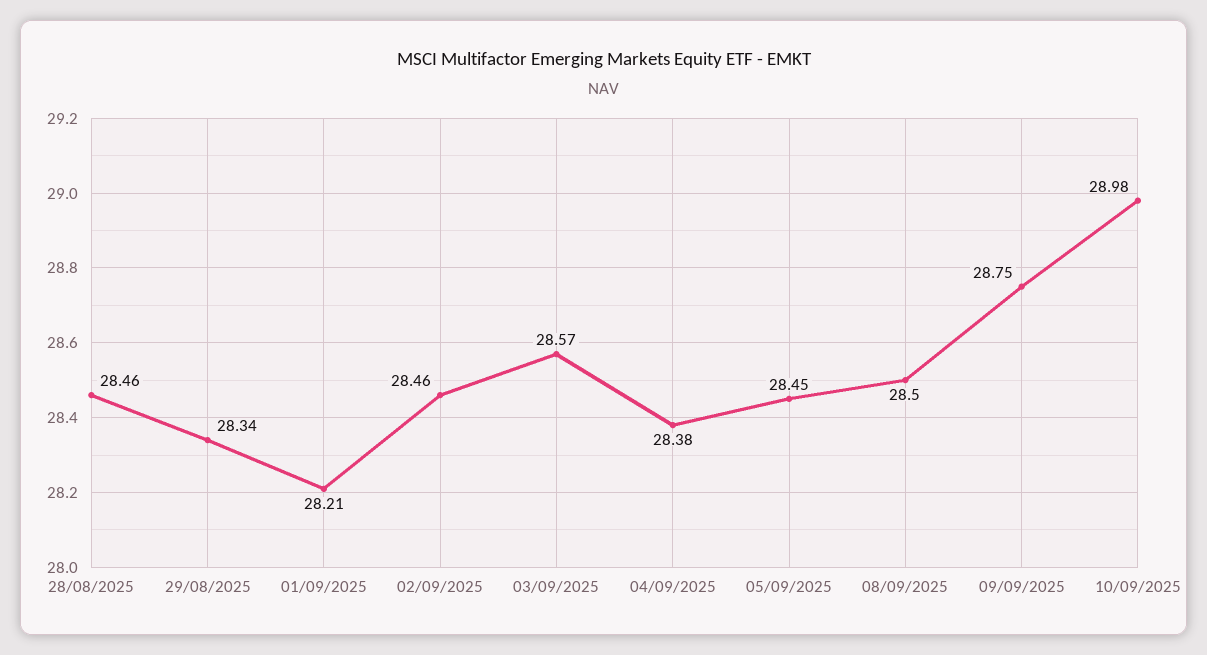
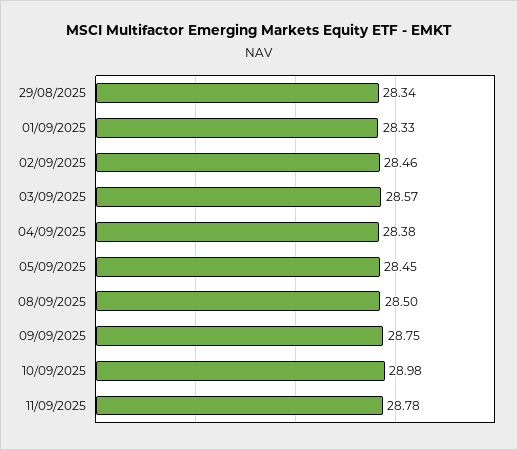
28/08/2025: 28.46 -> none
01/09/2025: 28.21 -> 28.33
11/09/2025: none -> 28.78

